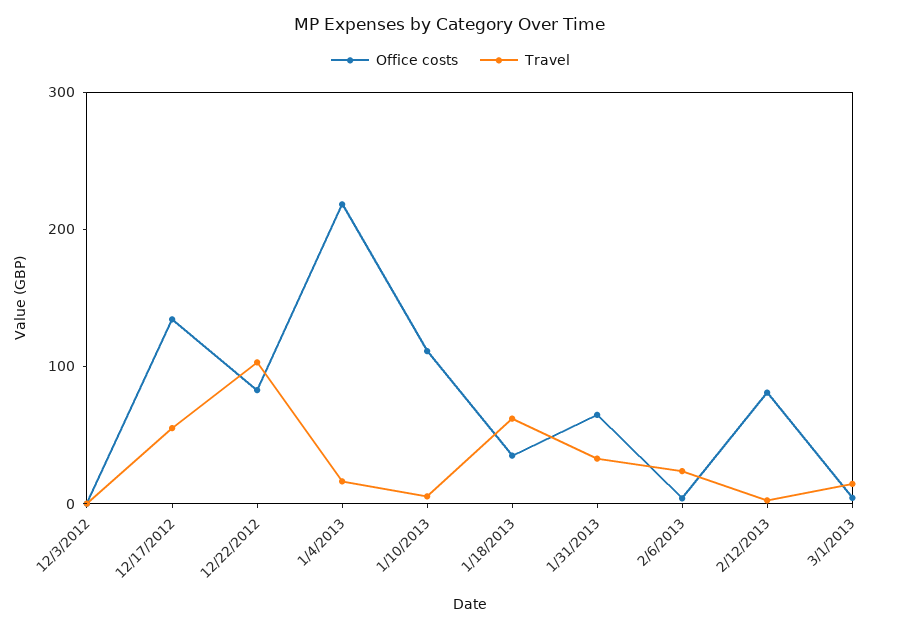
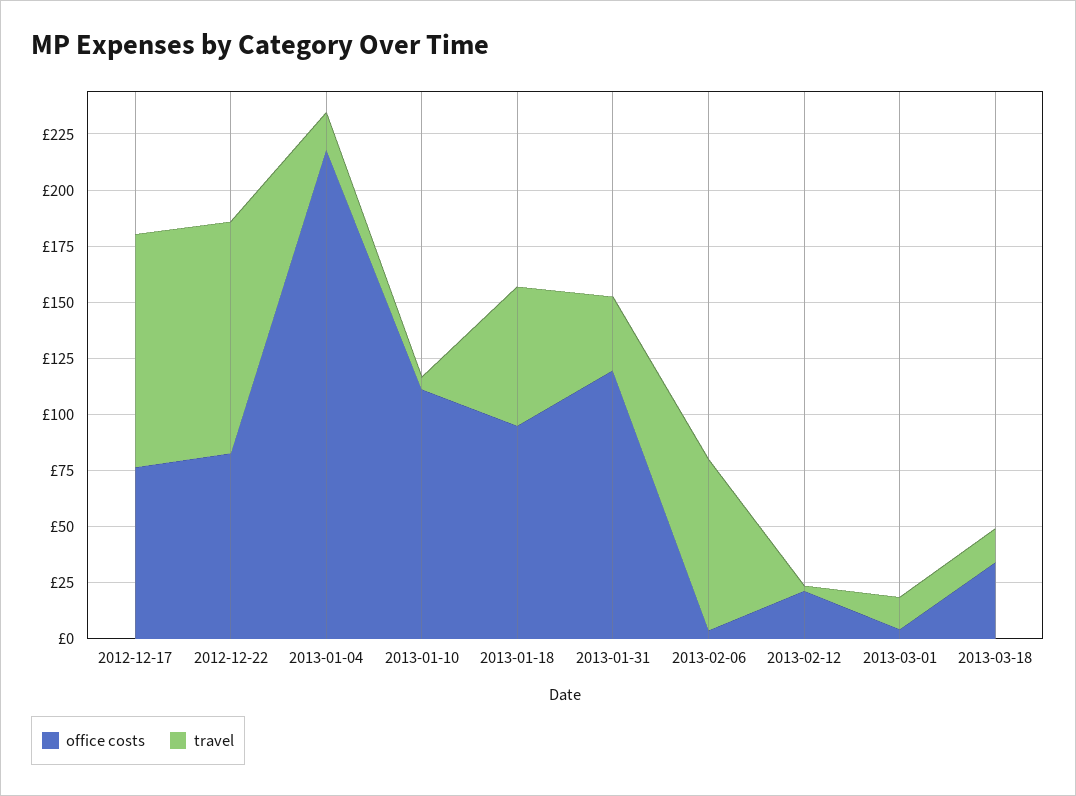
Office costs, 12/3/2012: 0 -> none
Travel, 12/3/2012: 0 -> none
Office costs, 12/17/2012: 140 -> 75
Travel, 12/17/2012: 60 -> 105
Office costs, 1/18/2013: 40 -> 95
Office costs, 1/31/2013: 60 -> 120
Travel, 2/6/2013: 20 -> 75
Office costs, 2/12/2013: 80 -> 20
Office costs, 2013-03-18: none -> 35
Travel, 2013-03-18: none -> 15

